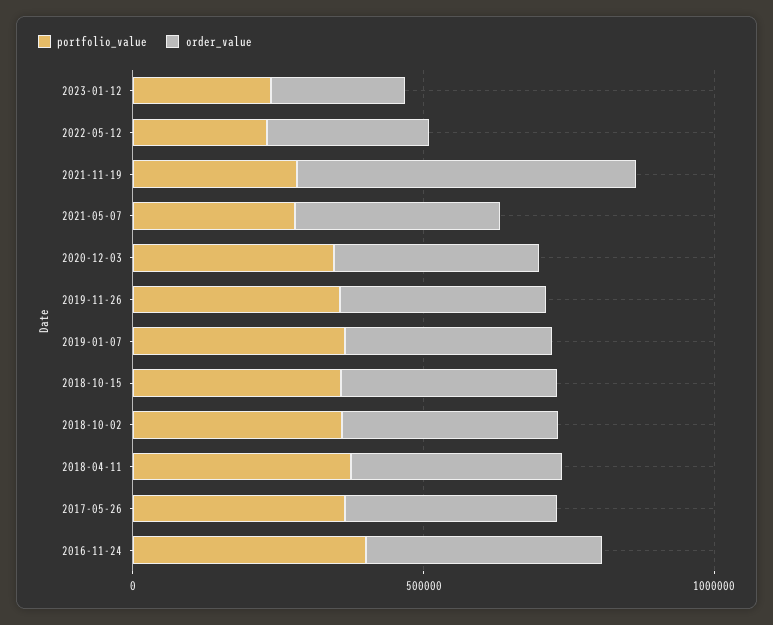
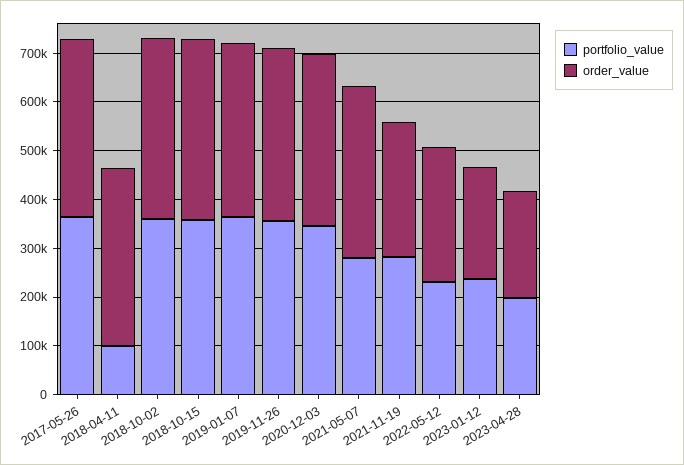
order_value, 2021-11-19: 600000 -> 280000
portfolio_value, 2018-04-11: 400000 -> 100000
portfolio_value, 2016-11-24: 400000 -> none
order_value, 2016-11-24: 400000 -> none
portfolio_value, 2023-04-28: none -> 200000
order_value, 2023-04-28: none -> 220000

